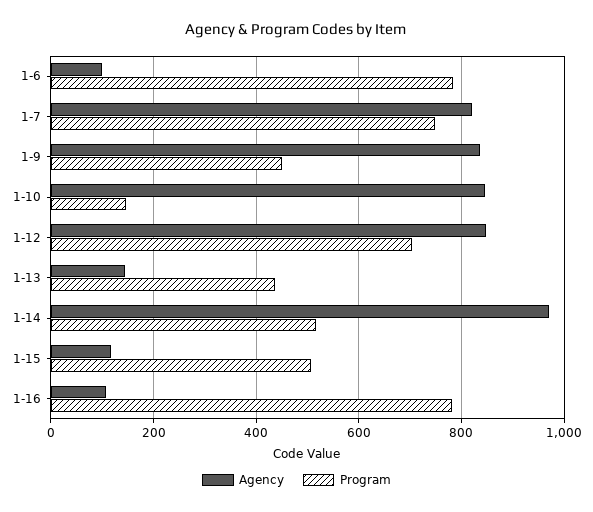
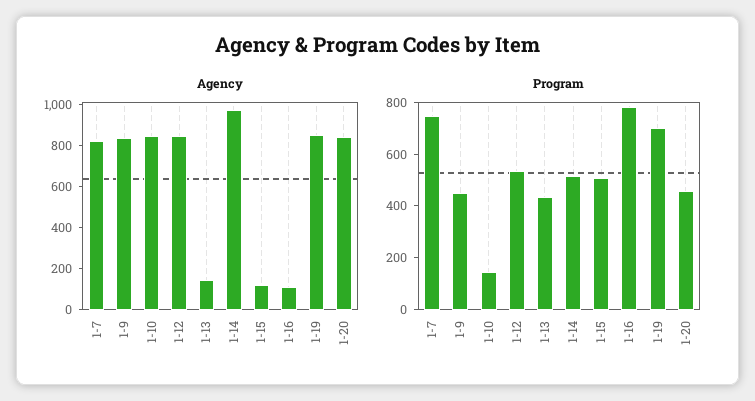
Agency, 1-6: 100 -> none
Program, 1-6: 780 -> none
Program, 1-12: 700 -> 550
Agency, 1-19: none -> 850
Agency, 1-20: none -> 850
Program, 1-19: none -> 700
Program, 1-20: none -> 450

